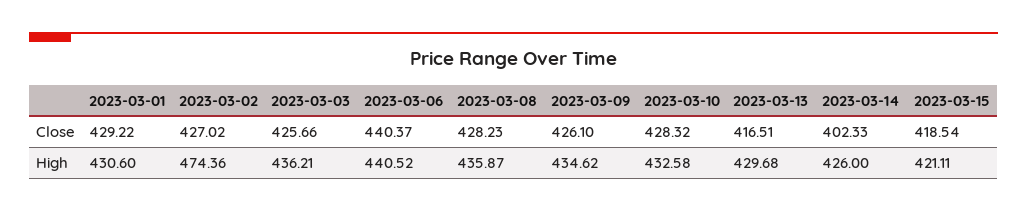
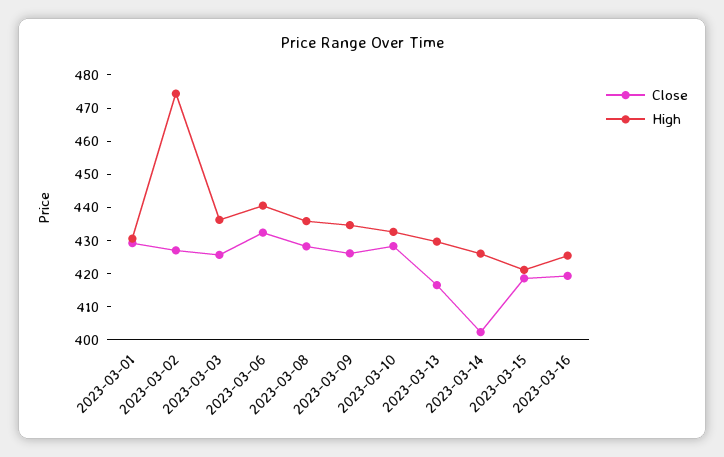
Close, 2023-03-06: 440.37 -> 432.5
Close, 2023-03-16: none -> 420
High, 2023-03-16: none -> 425

